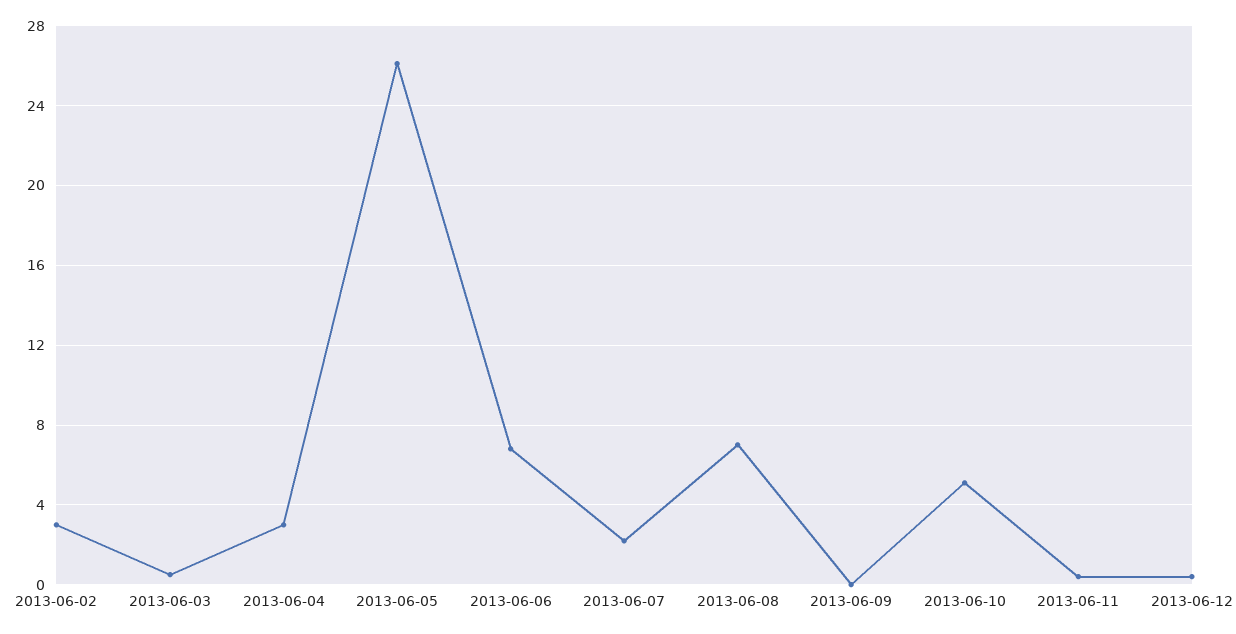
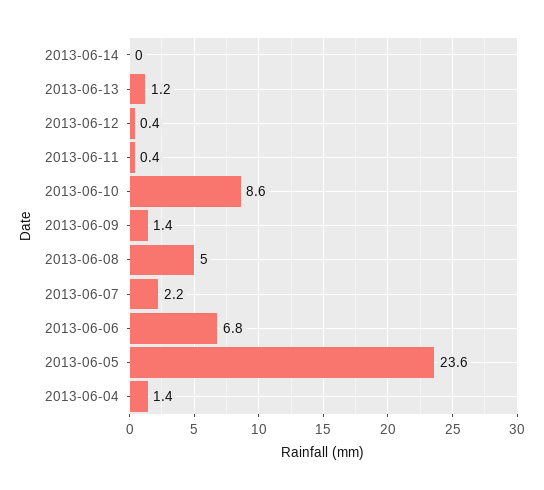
2013-06-02: 3 -> none
2013-06-03: 0.5 -> none
2013-06-04: 3 -> 1.4
2013-06-05: 26 -> 23.6
2013-06-08: 7 -> 5
2013-06-09: 0 -> 1.4
2013-06-10: 5 -> 8.6
2013-06-14: none -> 0
2013-06-13: none -> 1.2

